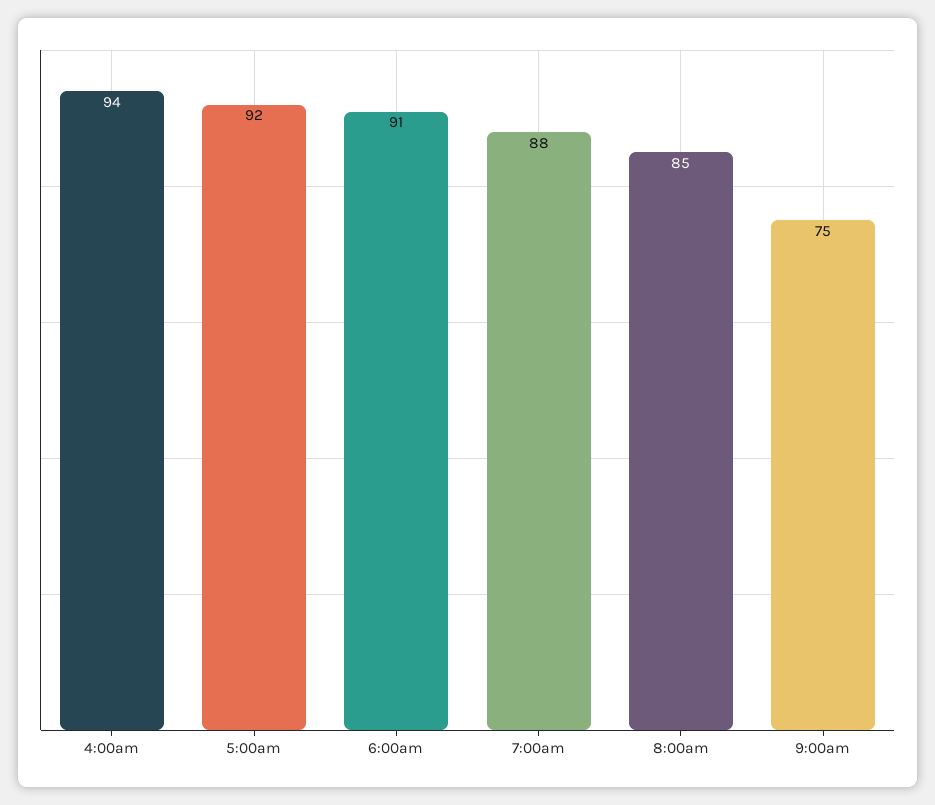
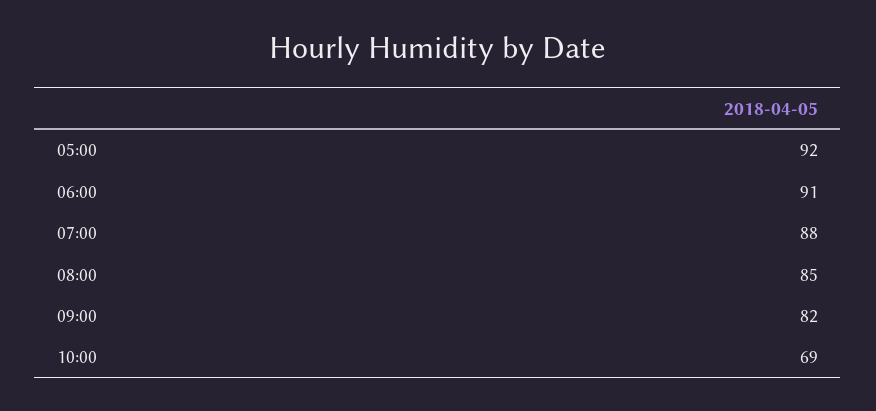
4:00am: 94 -> none
9:00am: 75 -> 82
10:00: none -> 69

